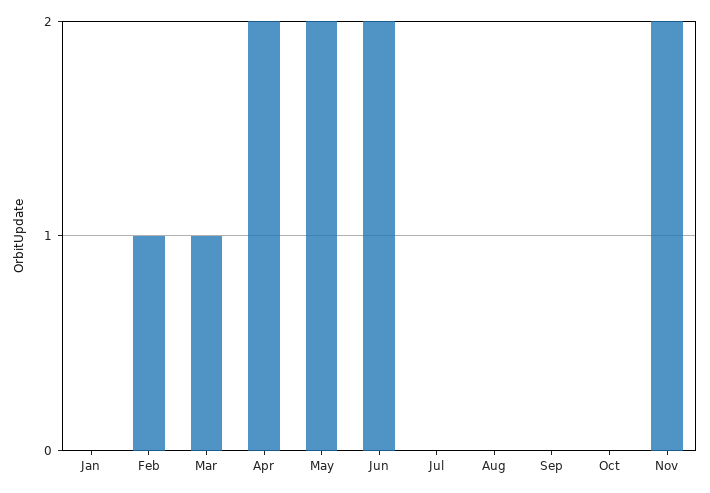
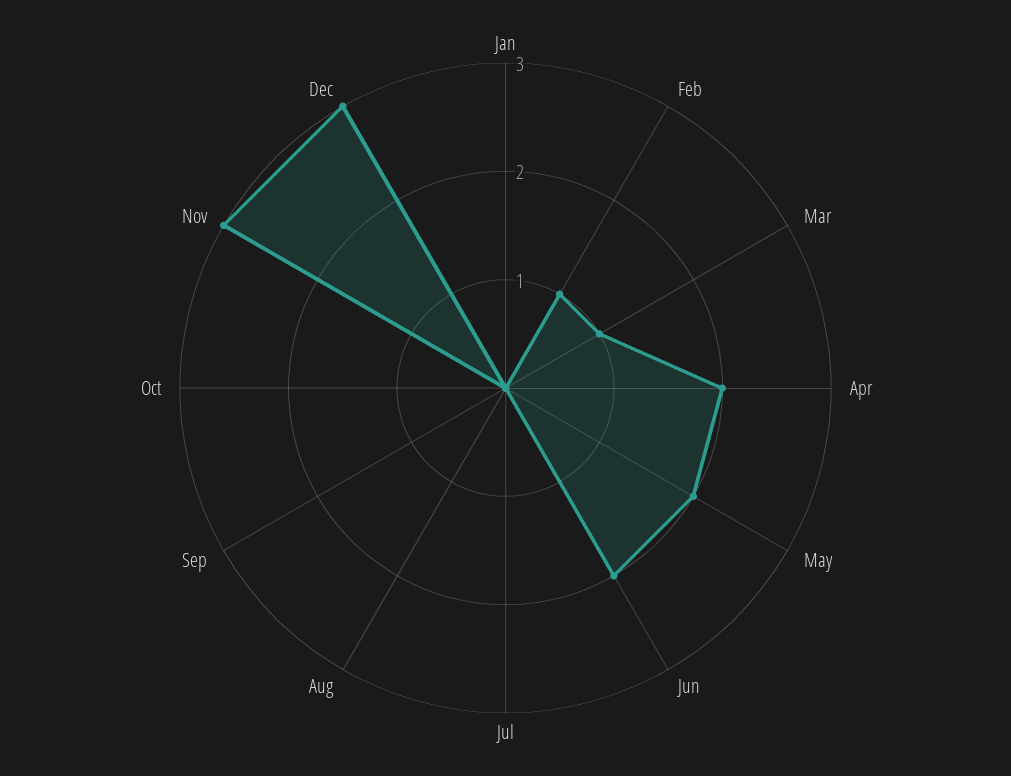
Nov: 2 -> 3
Dec: none -> 3

